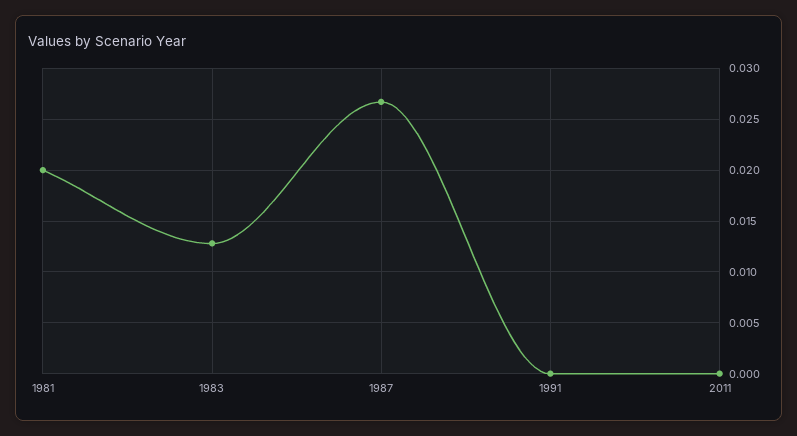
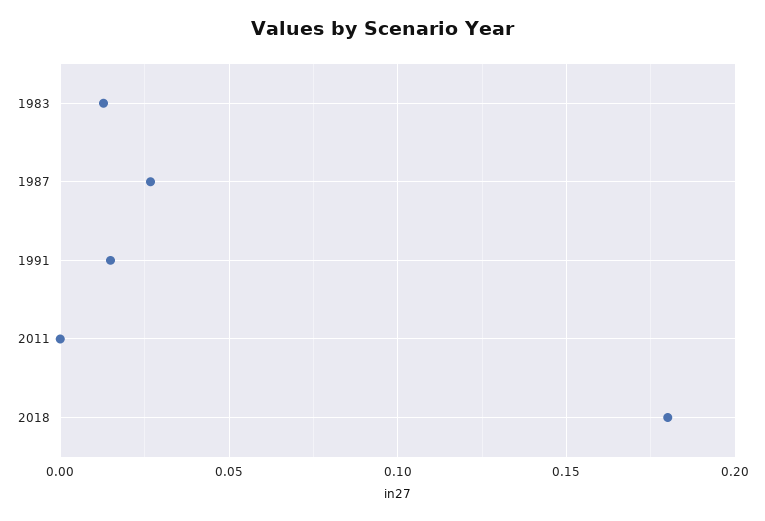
1981: 0.02 -> none
1991: 0 -> 0.015
2018: none -> 0.18

